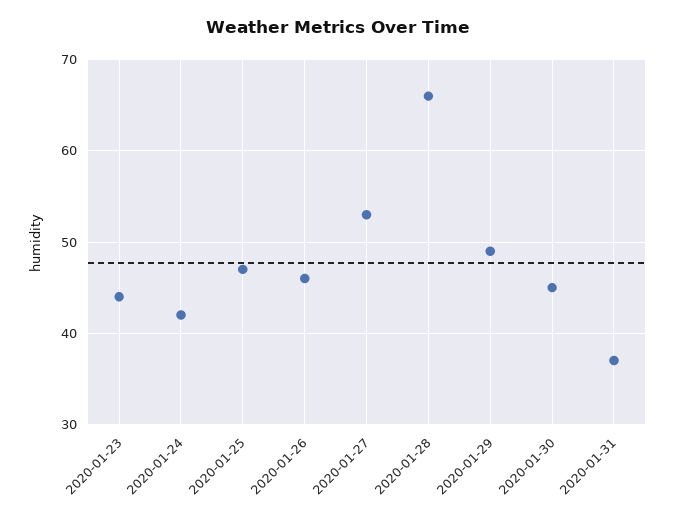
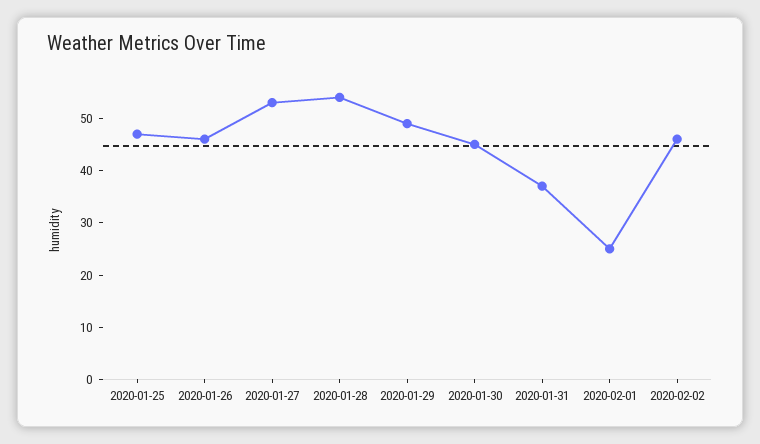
2020-01-23: 44 -> none
2020-01-24: 42 -> none
2020-01-28: 66 -> 55
2020-02-01: none -> 25
2020-02-02: none -> 45

